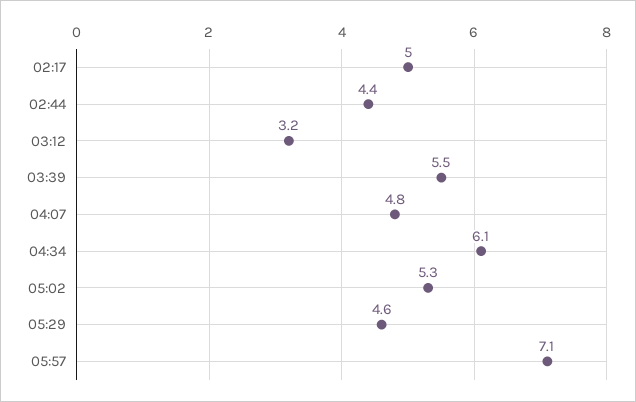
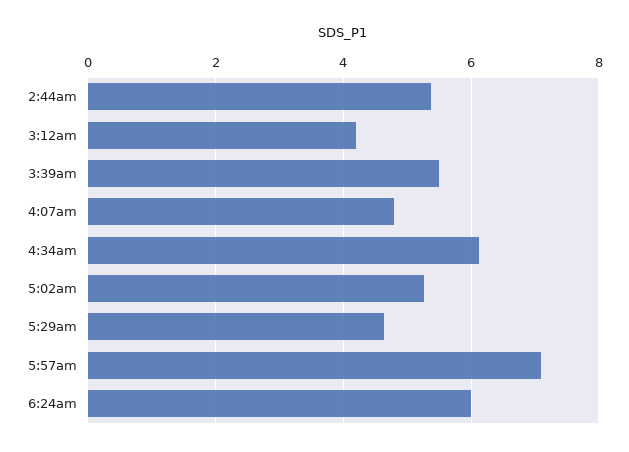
02:17: 5 -> none
02:44: 4.4 -> 5.4
03:12: 3.2 -> 4.2
6:24am: none -> 6

